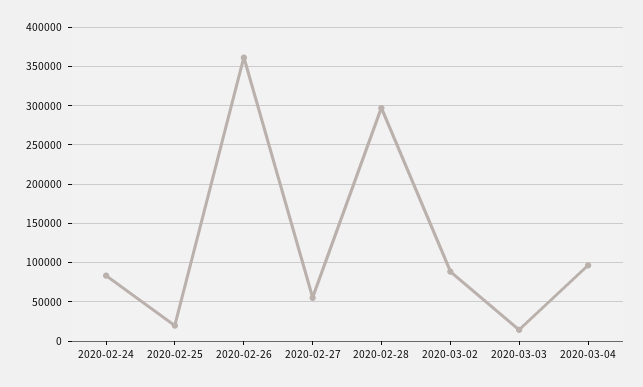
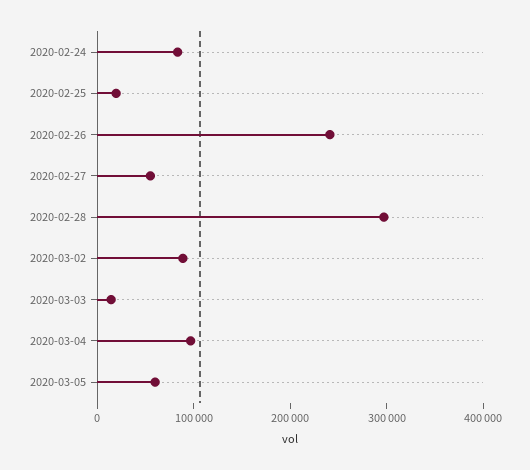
2020-02-26: 360000 -> 240000
2020-03-05: none -> 60000

